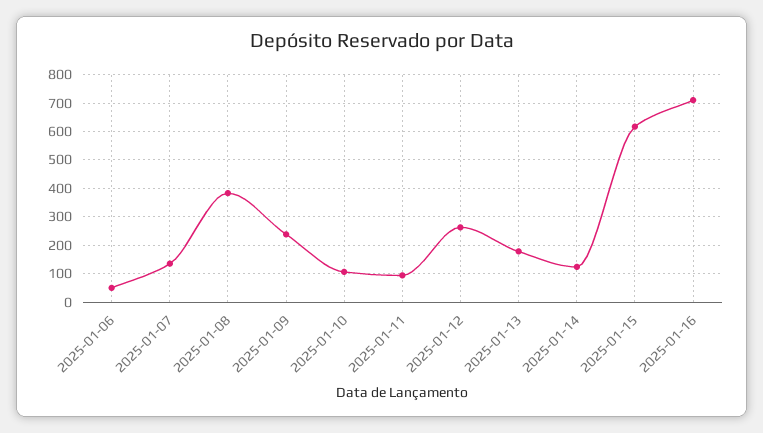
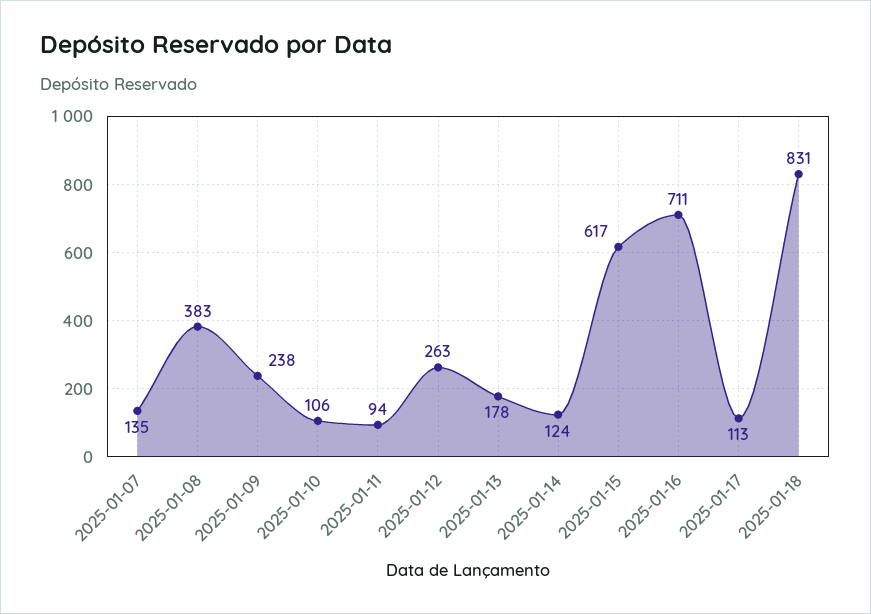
2025-01-06: 50 -> none
2025-01-17: none -> 113
2025-01-18: none -> 831

